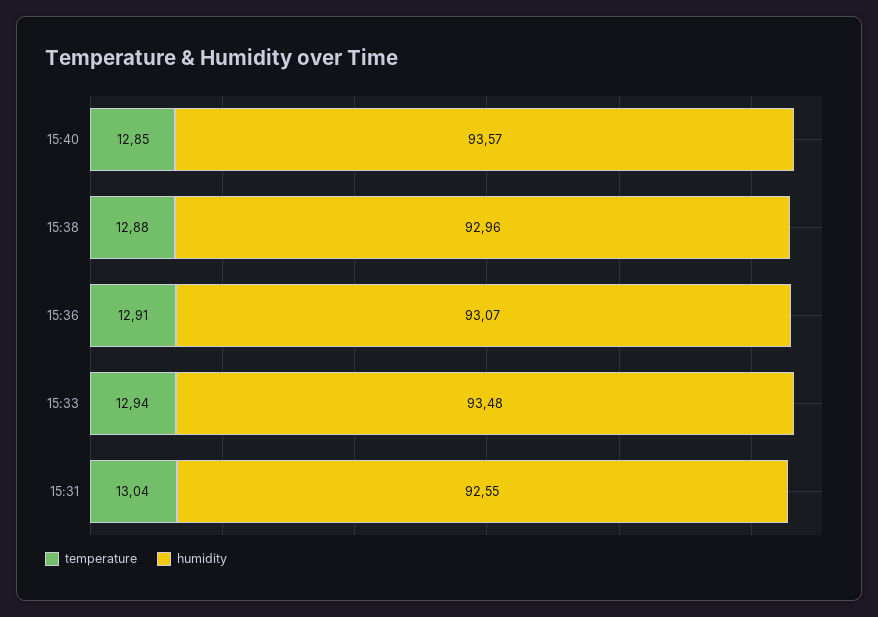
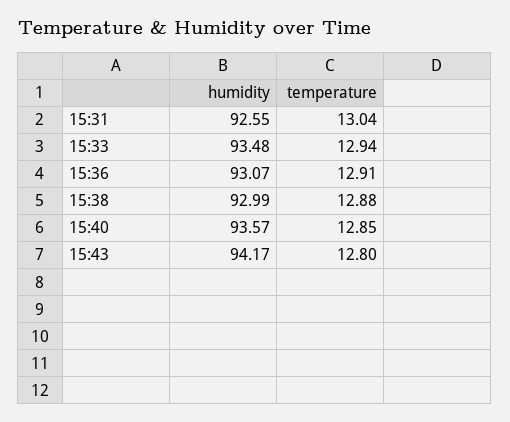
humidity, 15:38: 92.96 -> 92.99
humidity, 15:43: none -> 94.17
temperature, 15:43: none -> 12.8

